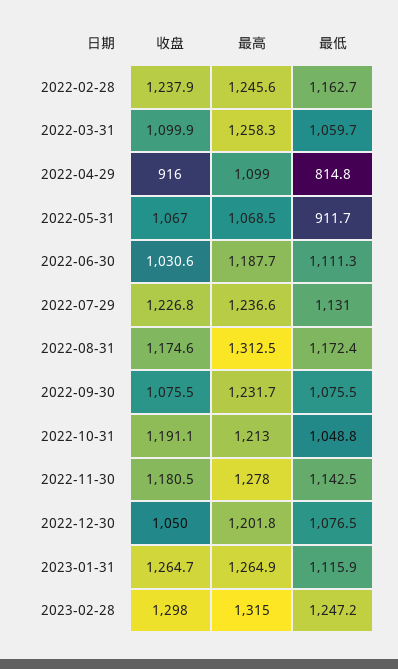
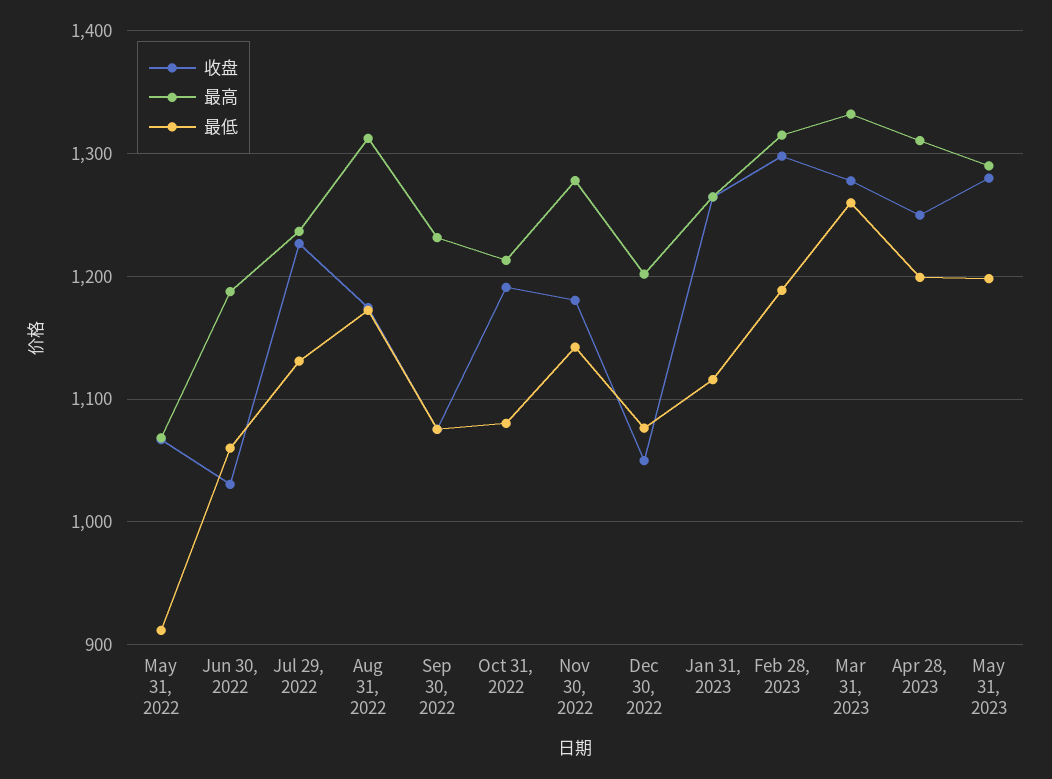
收盘, 2022-02-28: 1237.9 -> none
最高, 2022-02-28: 1245.6 -> none
最低, 2022-02-28: 1162.7 -> none
收盘, 2022-03-31: 1099.9 -> none
最高, 2022-03-31: 1258.3 -> none
最低, 2022-03-31: 1059.7 -> none
收盘, 2022-04-29: 916 -> none
最高, 2022-04-29: 1099 -> none
最低, 2022-04-29: 814.8 -> none
最低, 2022-06-30: 1111.3 -> 1060
最低, 2022-10-31: 1048.8 -> 1080
最低, 2023-02-28: 1247.2 -> 1190
收盘, Mar 31, 2023: none -> 1280
最高, Mar 31, 2023: none -> 1330
最低, Mar 31, 2023: none -> 1260
收盘, Apr 28, 2023: none -> 1250
最高, Apr 28, 2023: none -> 1310
最低, Apr 28, 2023: none -> 1200
收盘, May 31, 2023: none -> 1280
最高, May 31, 2023: none -> 1290
最低, May 31, 2023: none -> 1200

